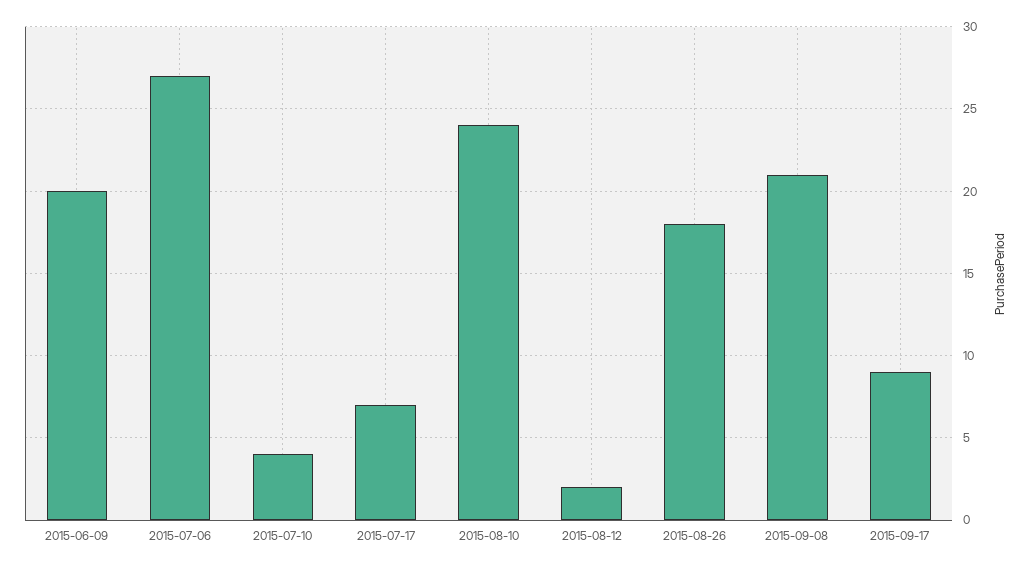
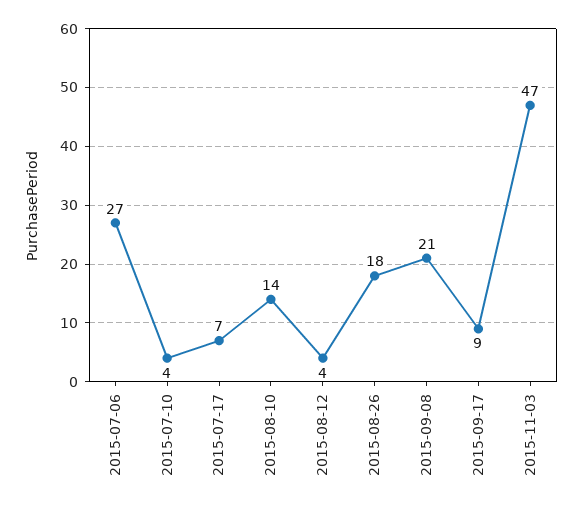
2015-06-09: 20 -> none
2015-08-10: 24 -> 14
2015-08-12: 2 -> 4
2015-11-03: none -> 47

